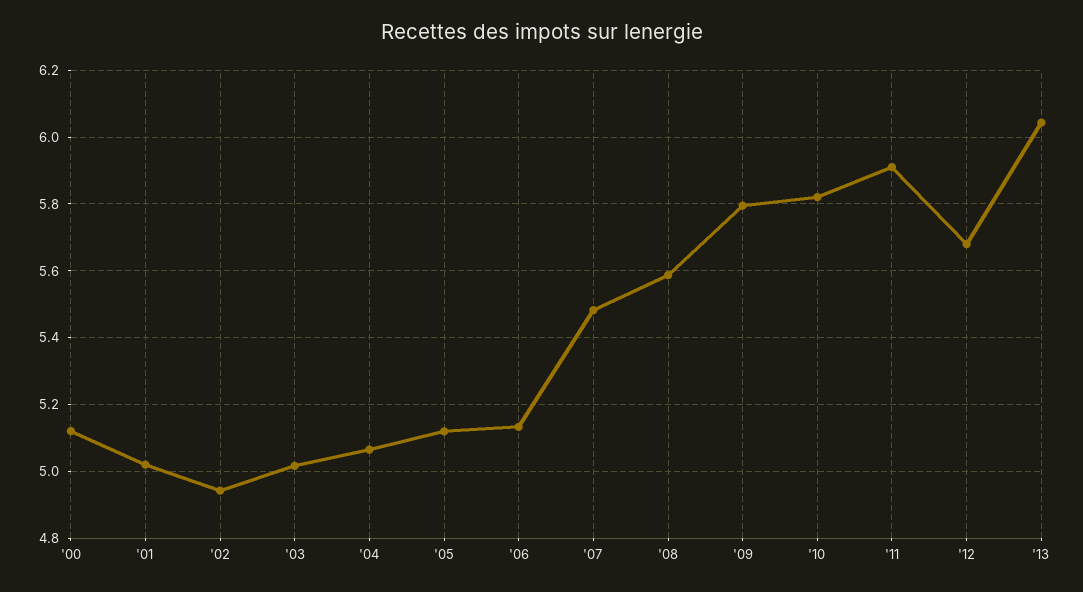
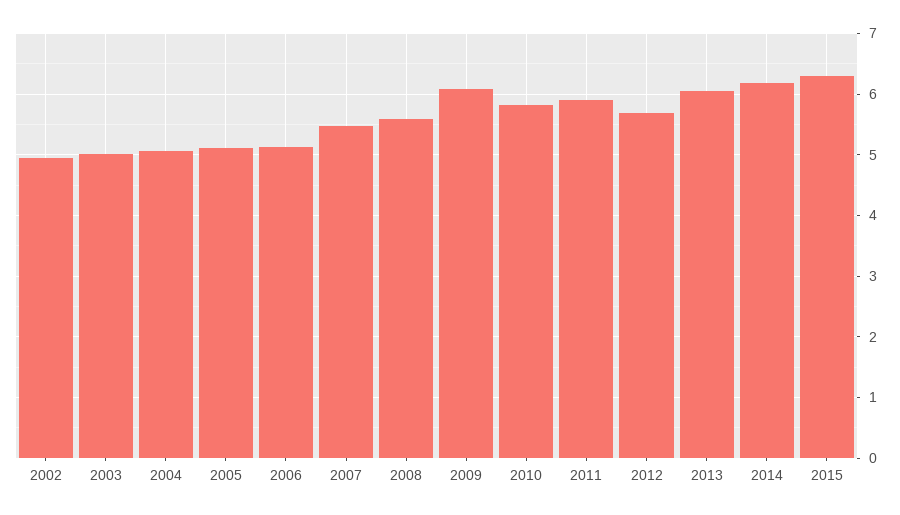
'00: 5.12 -> none
'01: 5.02 -> none
'09: 5.8 -> 6.1
2014: none -> 6.2
2015: none -> 6.3

